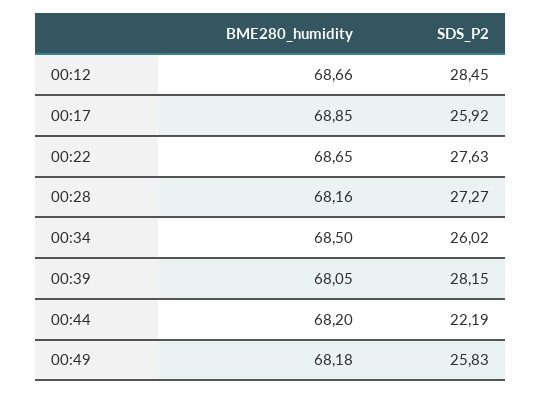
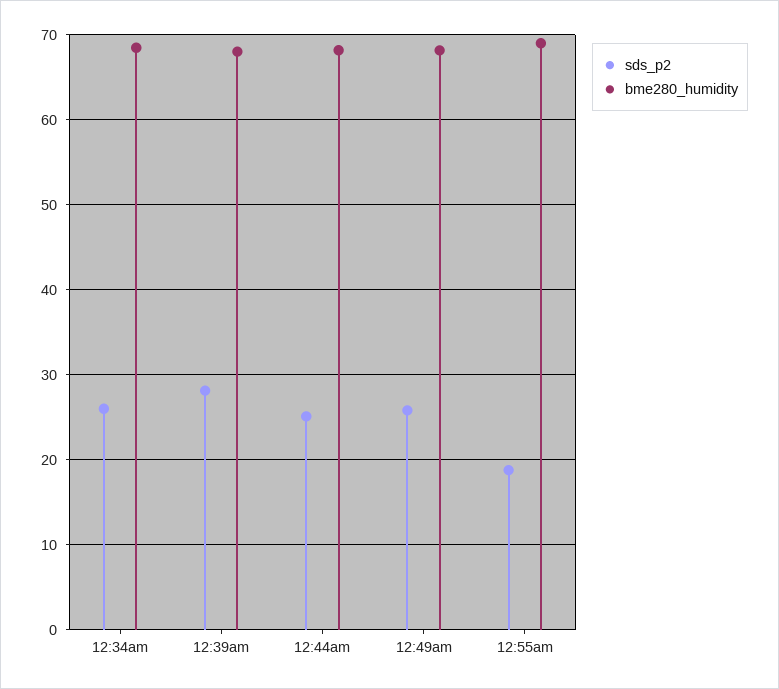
BME280_humidity, 00:12: 68.66 -> none
SDS_P2, 00:12: 28.45 -> none
BME280_humidity, 00:17: 68.85 -> none
SDS_P2, 00:17: 25.92 -> none
BME280_humidity, 00:22: 68.65 -> none
SDS_P2, 00:22: 27.63 -> none
BME280_humidity, 00:28: 68.16 -> none
SDS_P2, 00:28: 27.27 -> none
SDS_P2, 00:44: 22.19 -> 25
SDS_P2, 12:55am: none -> 19
BME280_humidity, 12:55am: none -> 69

